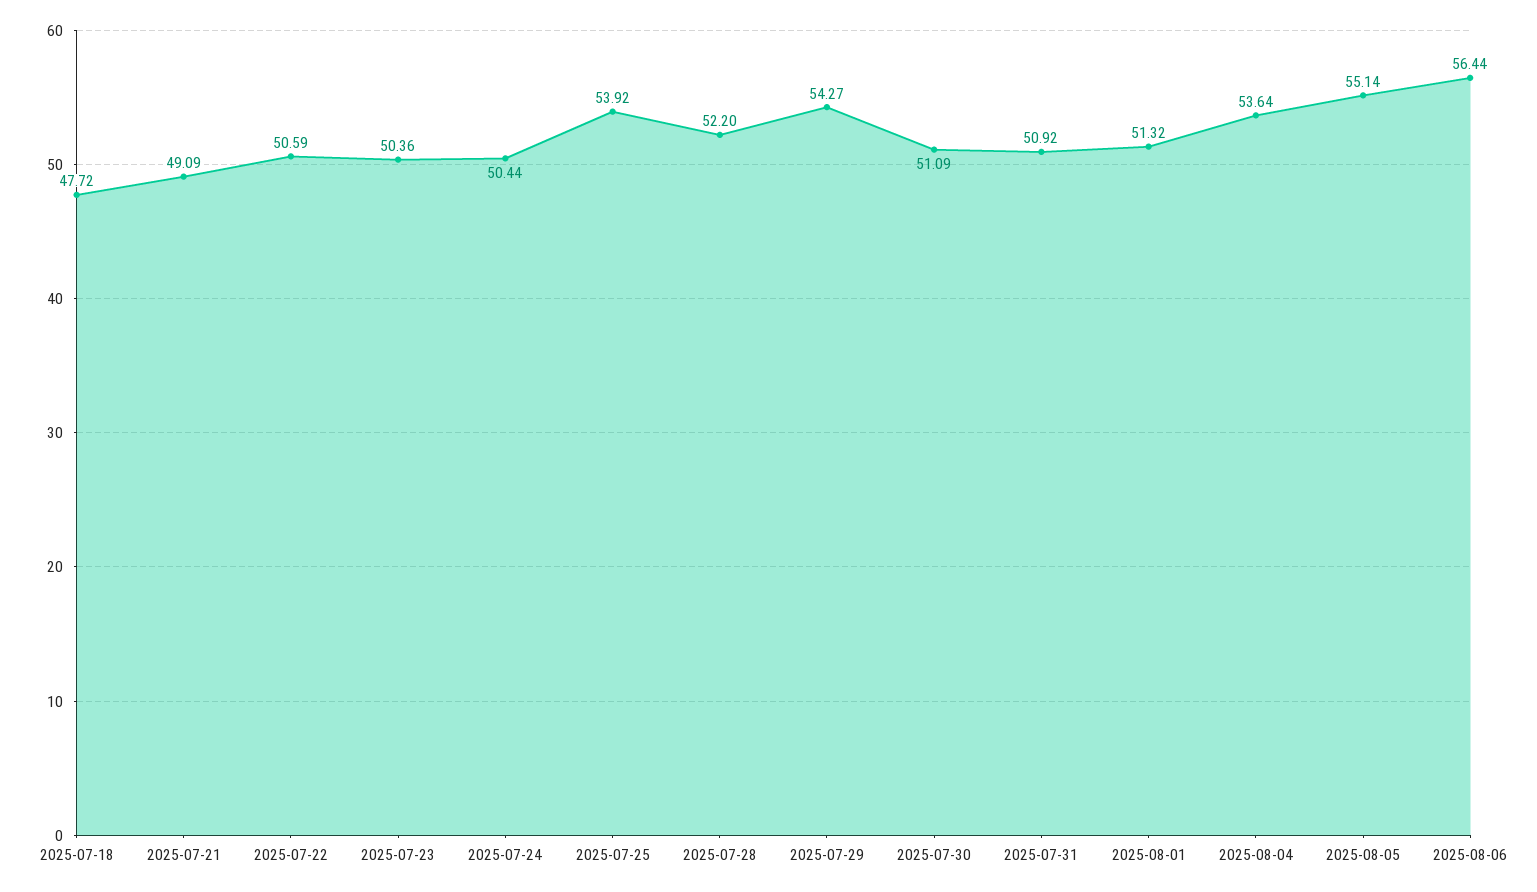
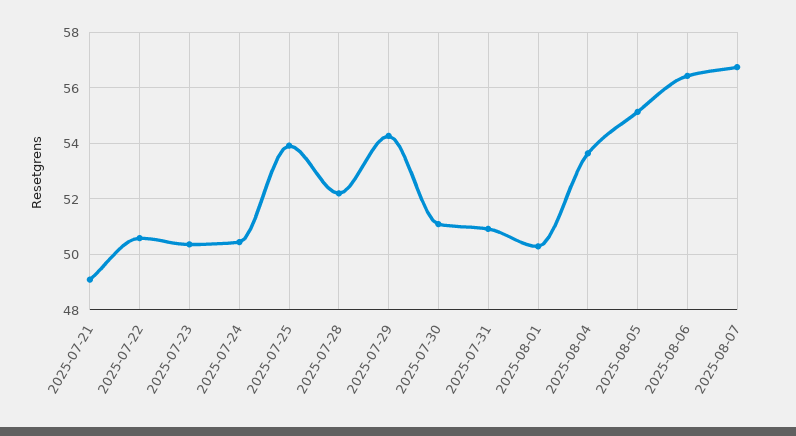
2025-07-18: 47.72 -> none
2025-08-01: 51.32 -> 50.25
2025-08-07: none -> 56.75

